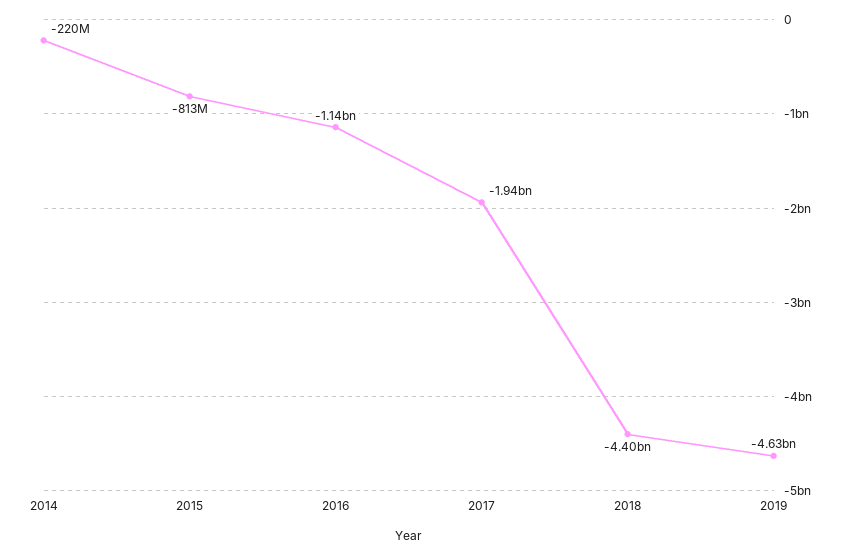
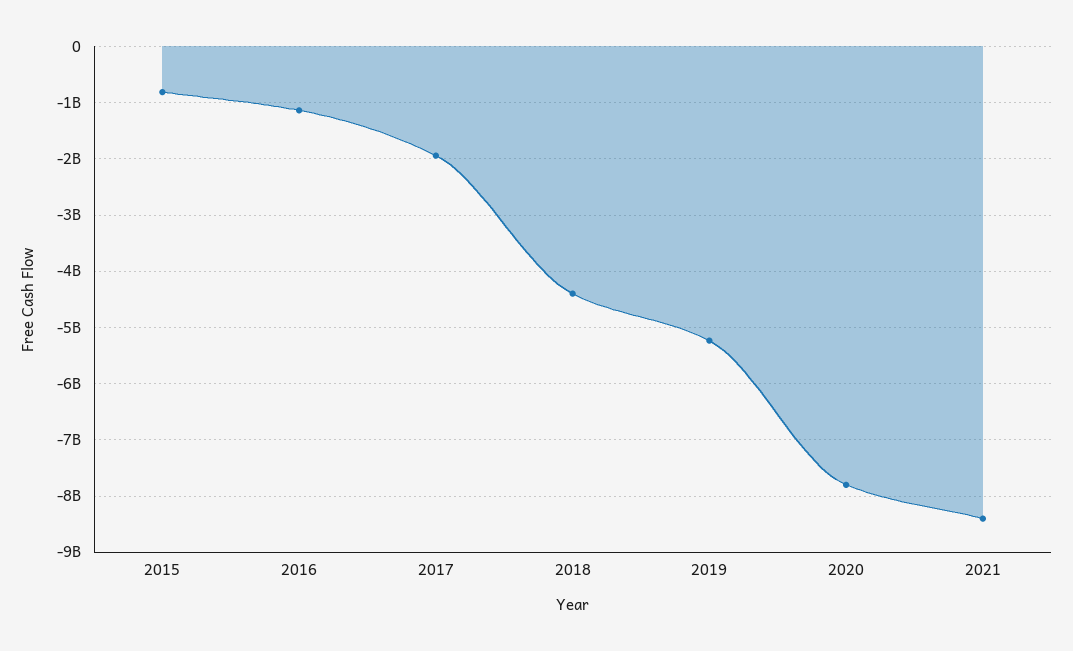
2014: -220000000 -> none
2019: -4630000000 -> -5200000000
2020: none -> -7800000000
2021: none -> -8400000000

